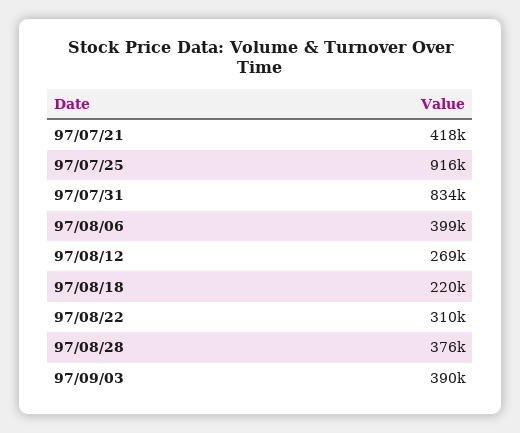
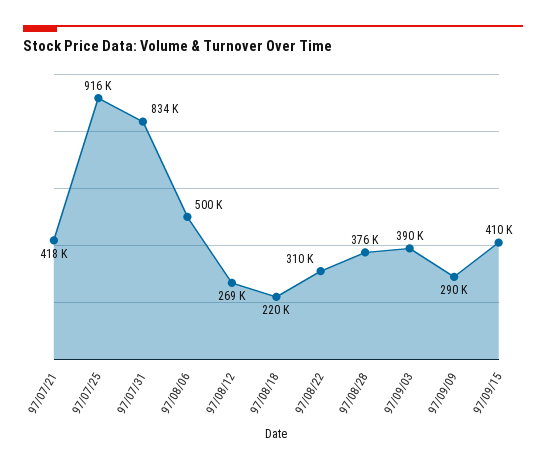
97/08/06: 399000 -> 500000
97/09/09: none -> 290000
97/09/15: none -> 410000

